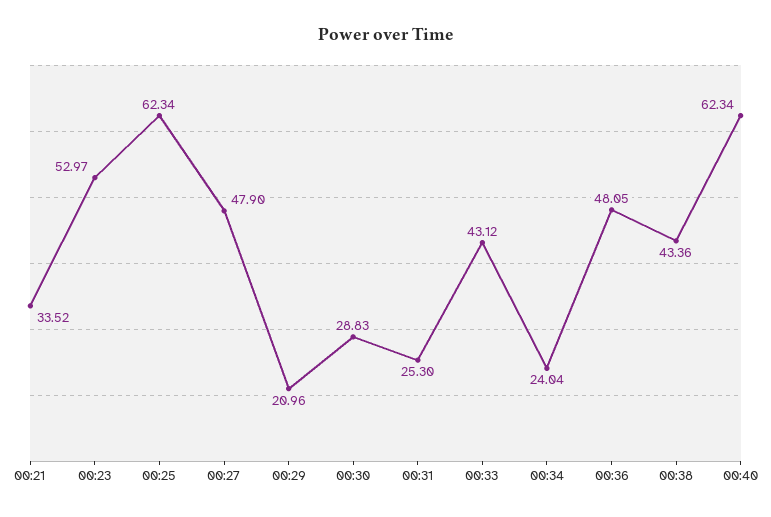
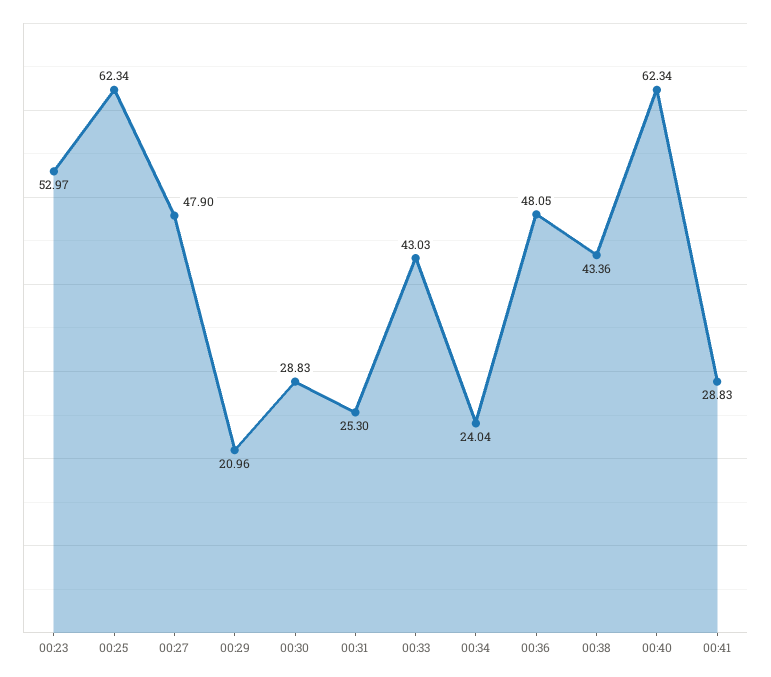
00:21: 33.52 -> none
00:33: 43.12 -> 43.03
00:41: none -> 28.83

